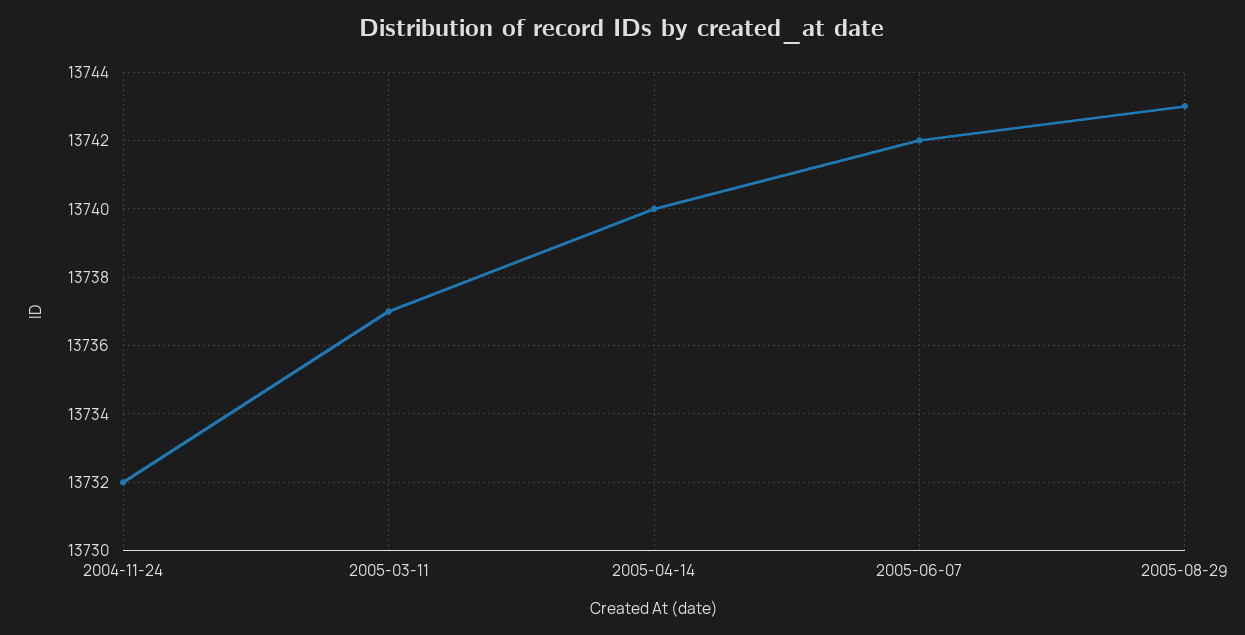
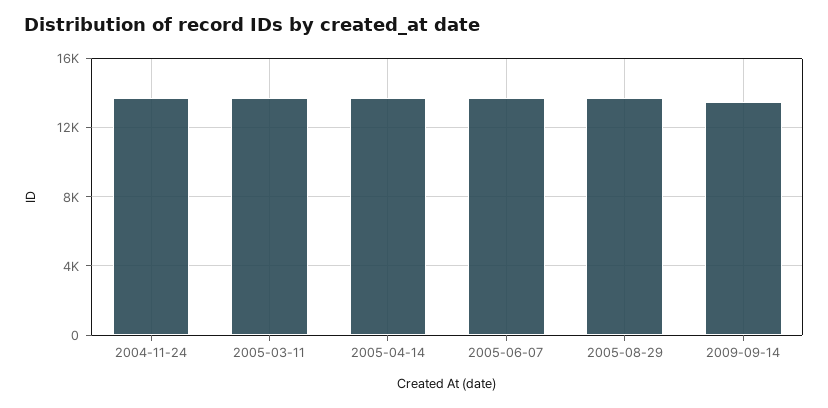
2009-09-14: none -> 13500

